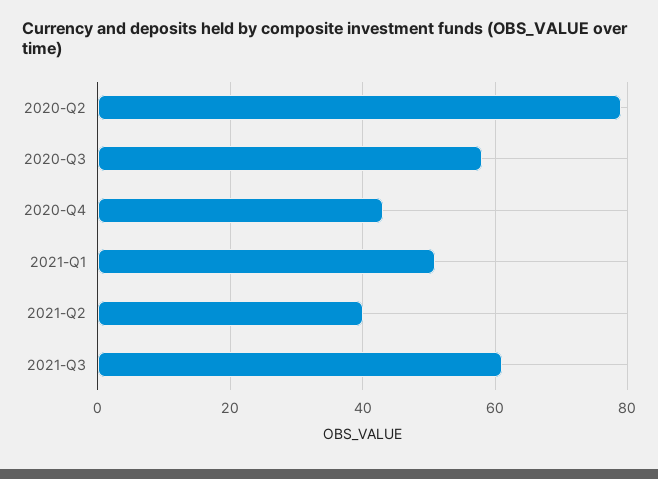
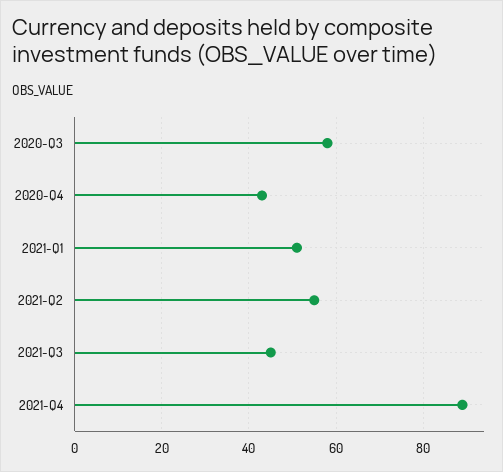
2020-Q2: 80 -> none
2021-Q2: 40 -> 55
2021-Q3: 60 -> 45
2021-Q4: none -> 90

